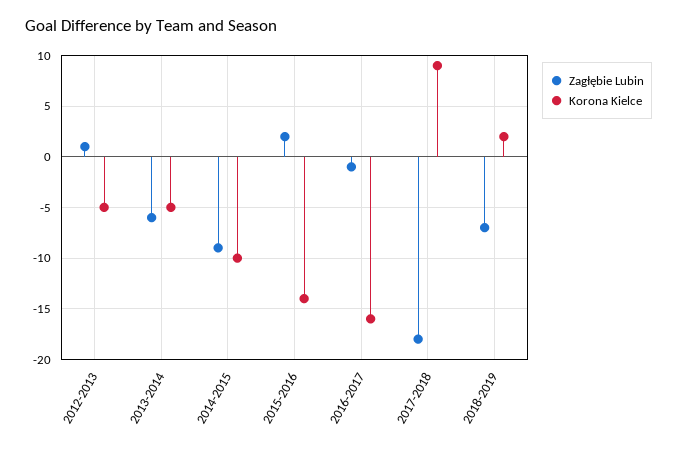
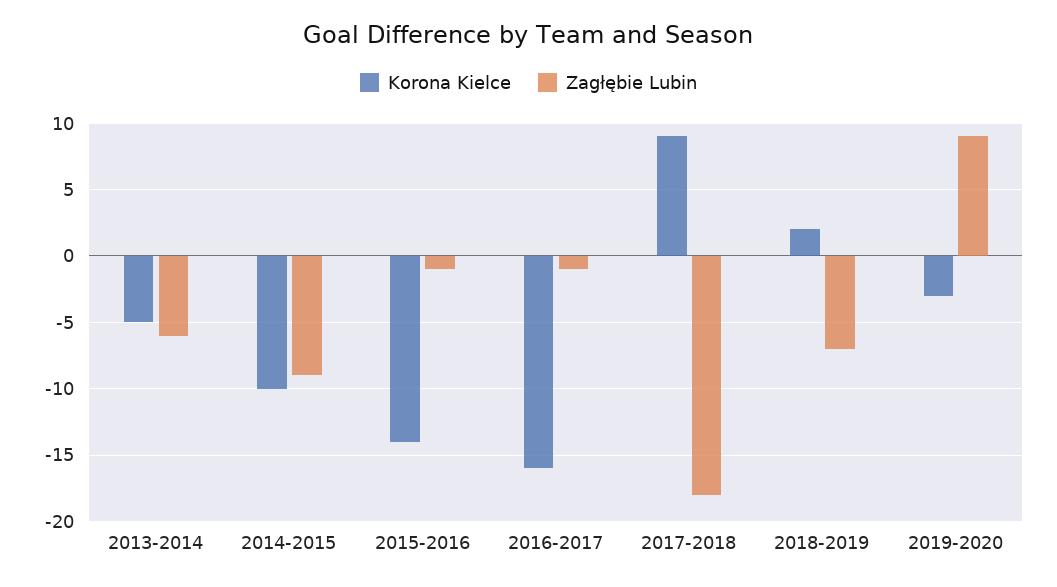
Zagłębie Lubin, 2012-2013: 1 -> none
Korona Kielce, 2012-2013: -5 -> none
Zagłębie Lubin, 2015-2016: 2 -> -1
Korona Kielce, 2019-2020: none -> -3
Zagłębie Lubin, 2019-2020: none -> 9

